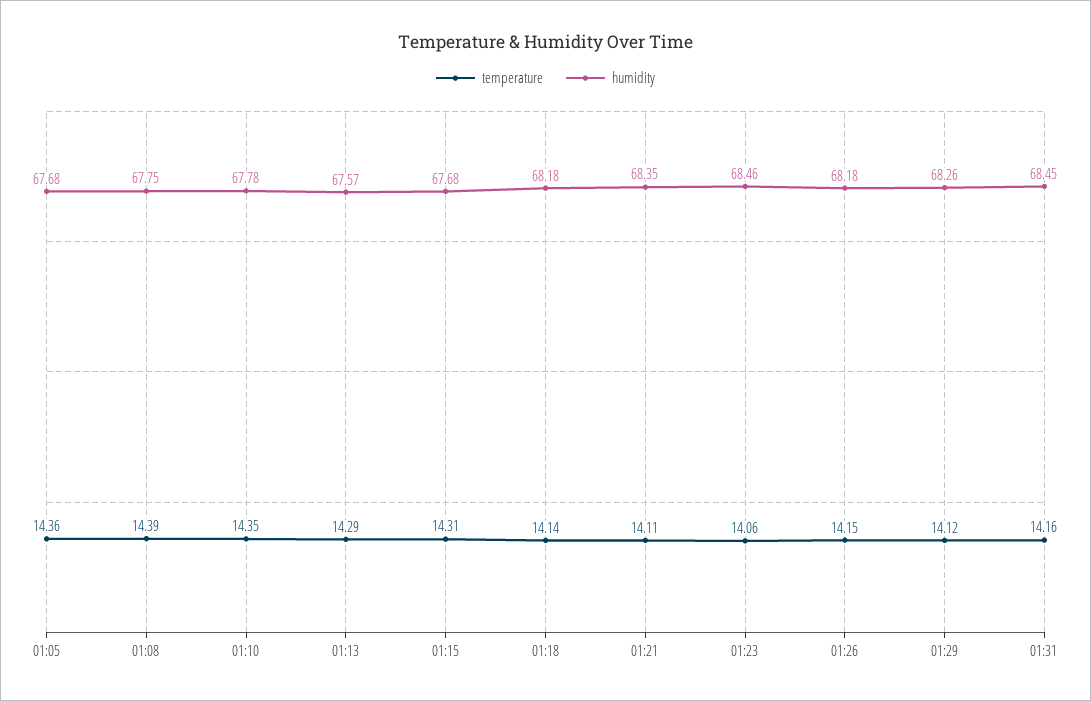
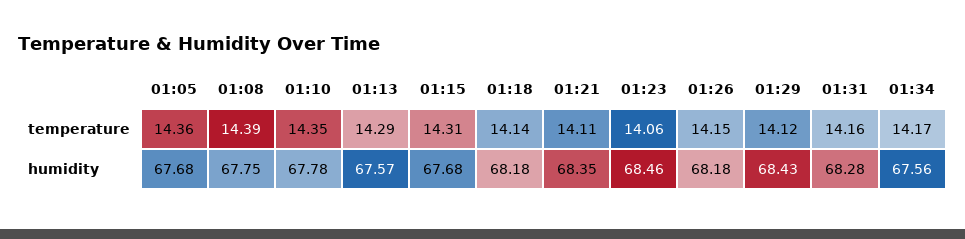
humidity, 01:29: 68.26 -> 68.43
humidity, 01:31: 68.45 -> 68.28
temperature, 01:34: none -> 14.17
humidity, 01:34: none -> 67.56

